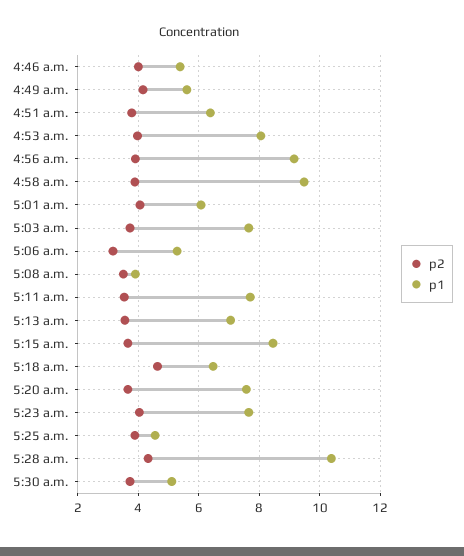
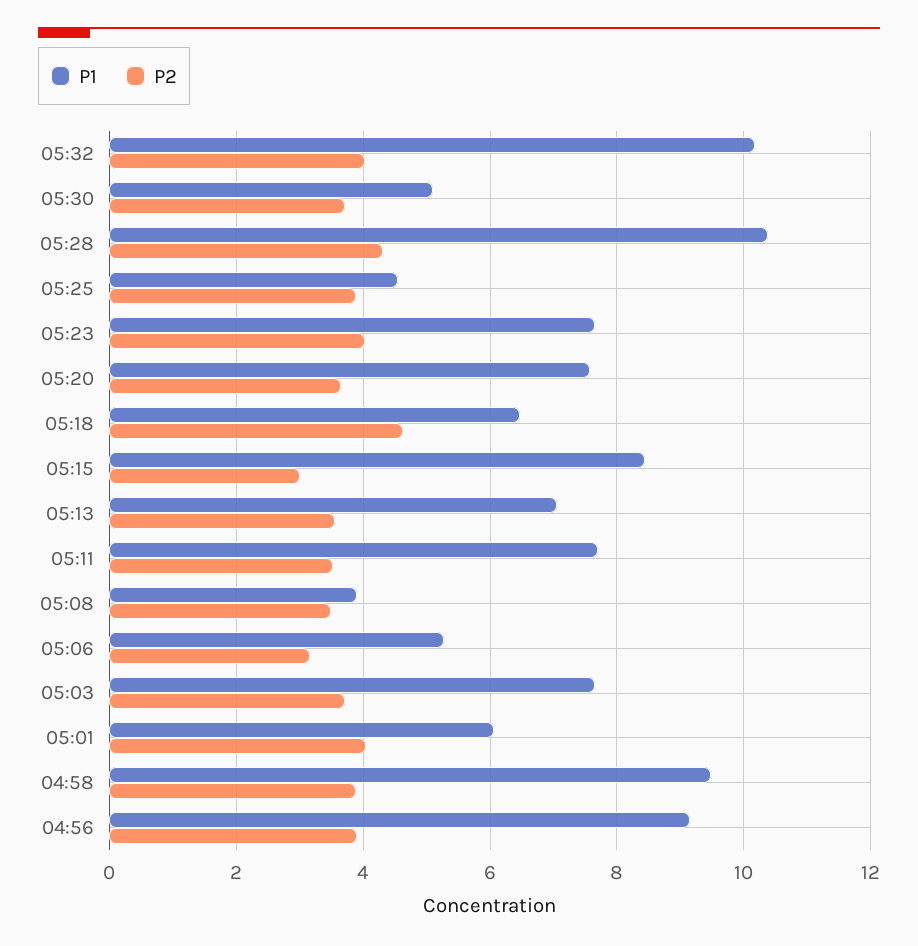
p2, 4:46 a.m.: 4 -> none
p1, 4:46 a.m.: 5.4 -> none
p2, 4:49 a.m.: 4.2 -> none
p1, 4:49 a.m.: 5.6 -> none
p2, 4:51 a.m.: 3.8 -> none
p1, 4:51 a.m.: 6.4 -> none
p2, 4:53 a.m.: 4 -> none
p1, 4:53 a.m.: 8 -> none
p2, 5:15 a.m.: 3.6 -> 3
p1, 05:32: none -> 10.2
p2, 05:32: none -> 4

